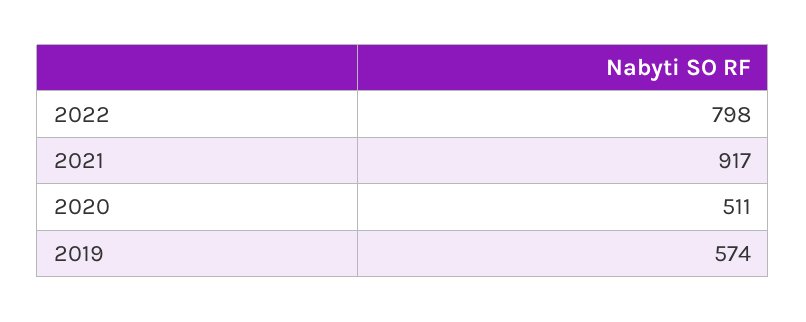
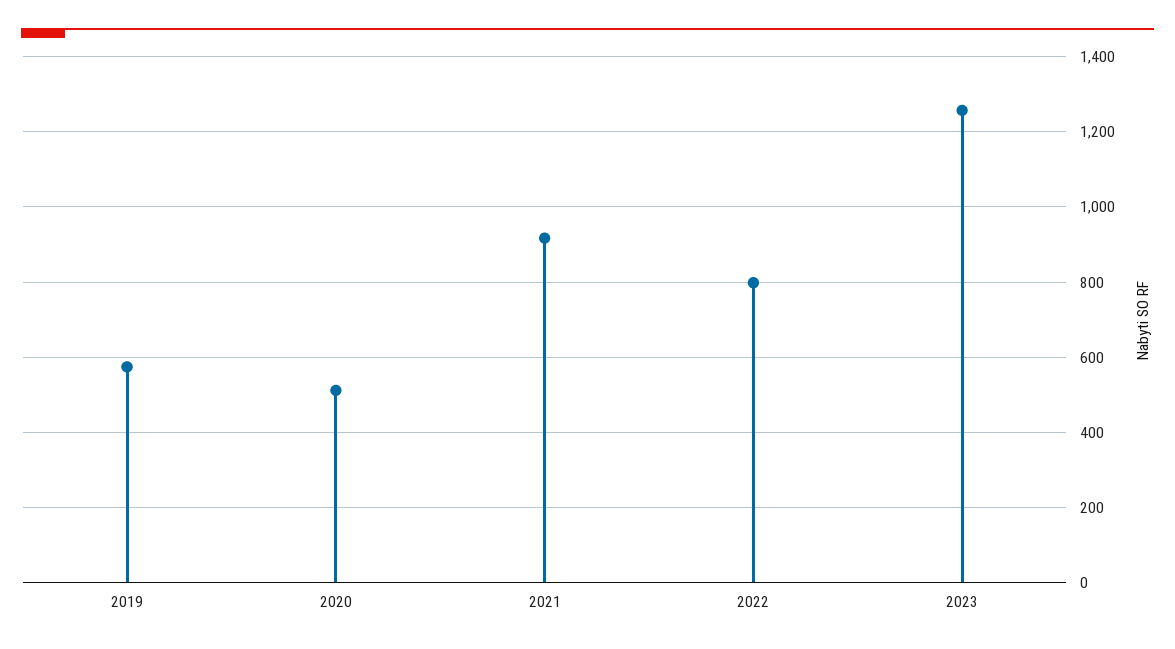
2023: none -> 1260

